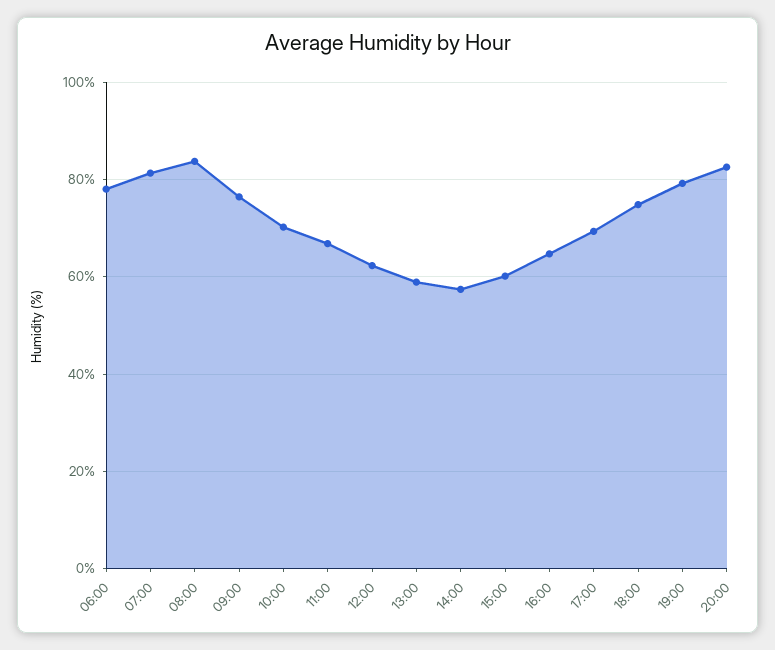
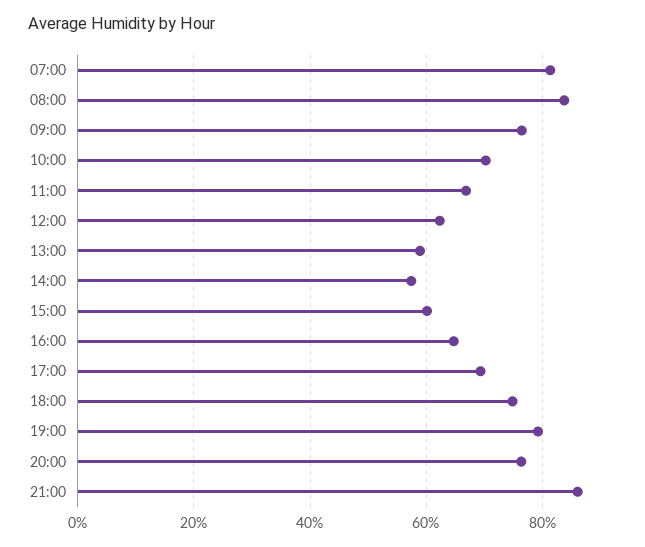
06:00: 78 -> none
20:00: 82 -> 76
21:00: none -> 86

